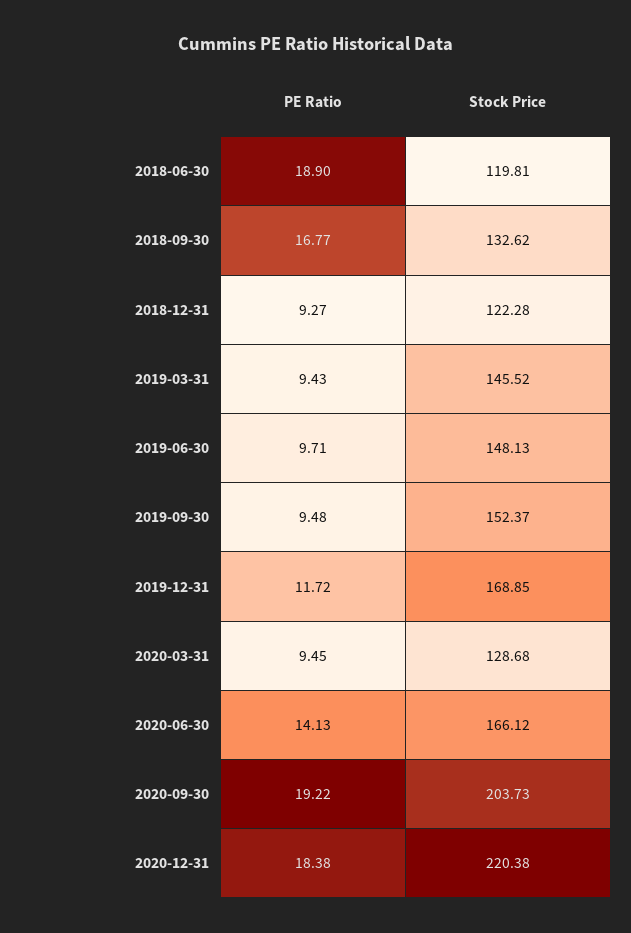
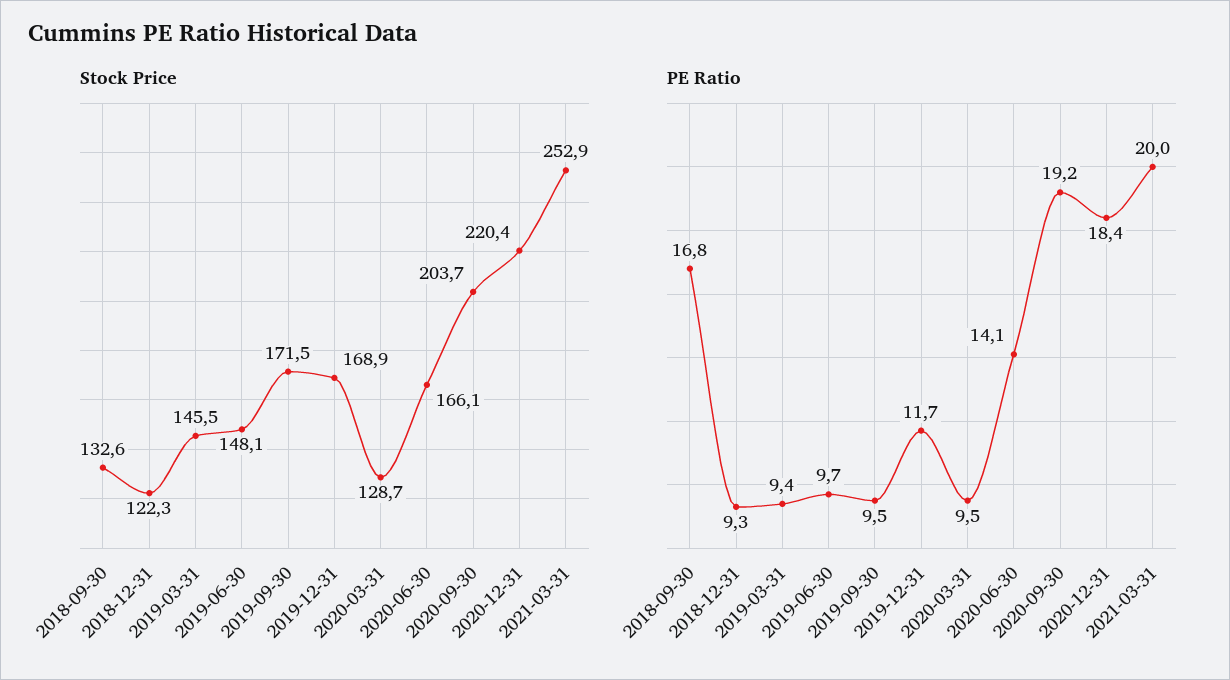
PE Ratio, 2018-06-30: 18.9 -> none
Stock Price, 2018-06-30: 119.81 -> none
Stock Price, 2019-09-30: 152.37 -> 171.5
Stock Price, 2021-03-31: none -> 252.9
PE Ratio, 2021-03-31: none -> 20

